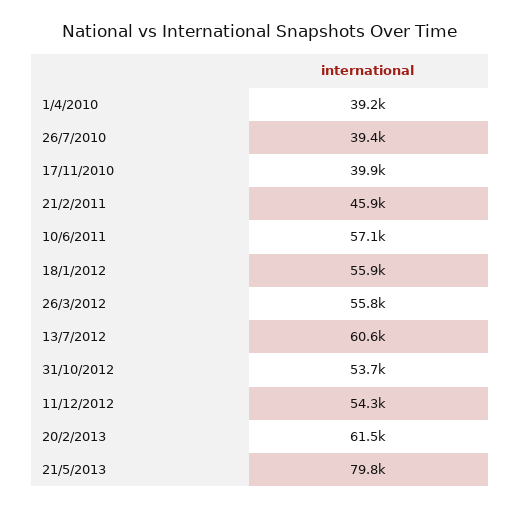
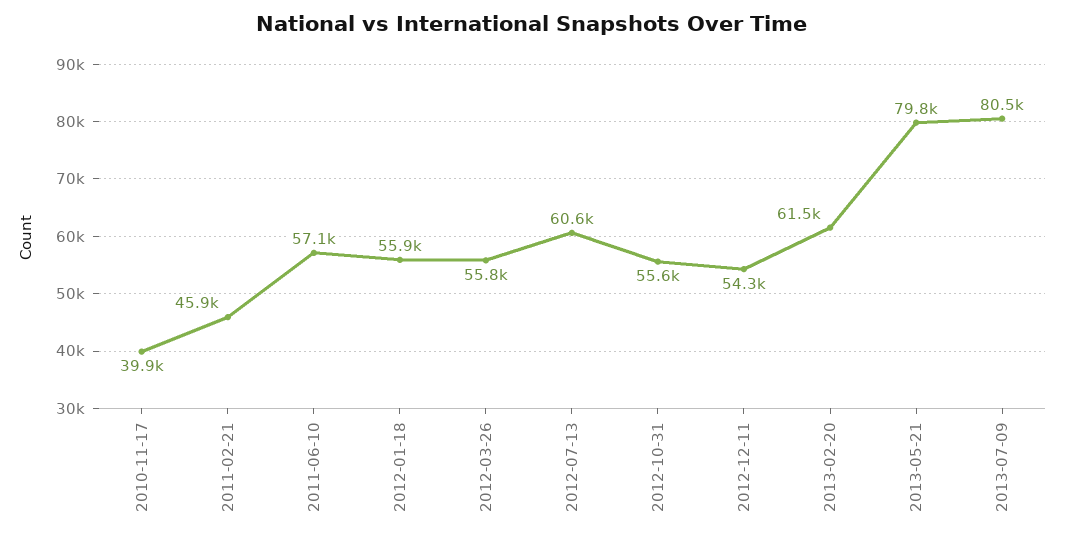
1/4/2010: 39200 -> none
26/7/2010: 39400 -> none
31/10/2012: 53700 -> 55600
2013-07-09: none -> 80500

